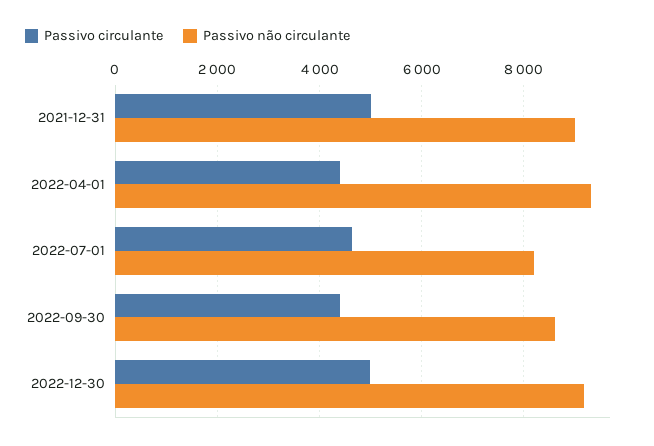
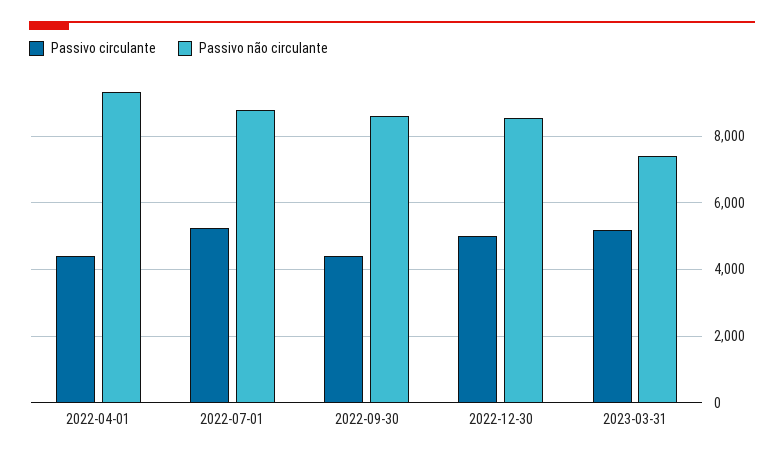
Passivo circulante, 2021-12-31: 5000 -> none
Passivo não circulante, 2021-12-31: 9000 -> none
Passivo circulante, 2022-07-01: 4600 -> 5200
Passivo não circulante, 2022-07-01: 8200 -> 8800
Passivo não circulante, 2022-12-30: 9200 -> 8600
Passivo circulante, 2023-03-31: none -> 5200
Passivo não circulante, 2023-03-31: none -> 7400

